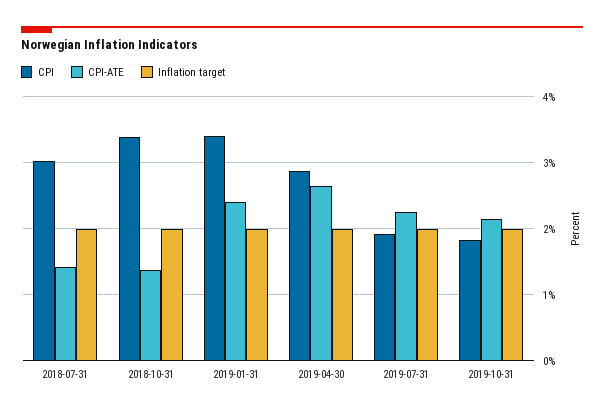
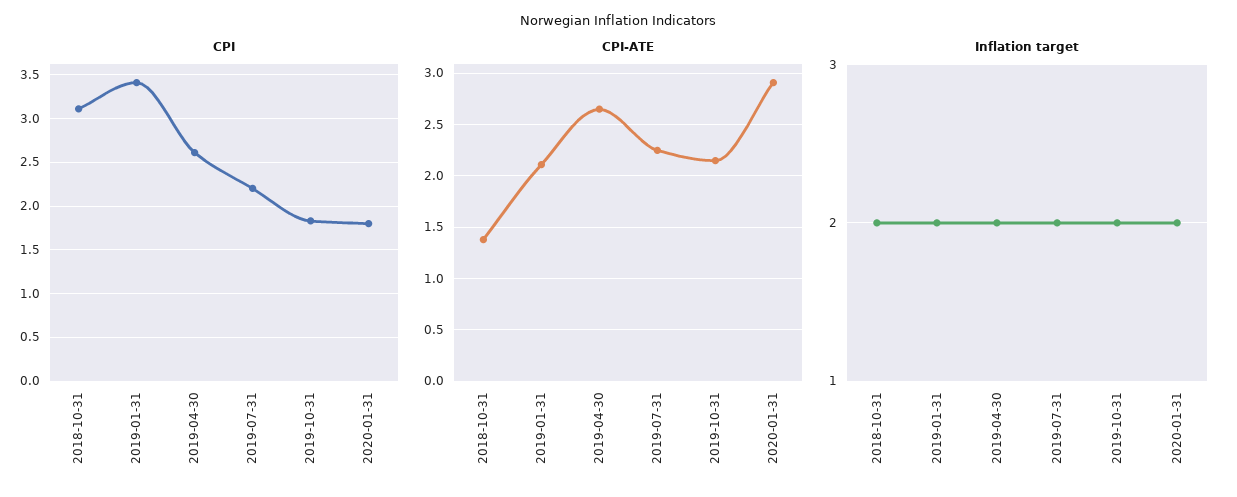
CPI, 2018-07-31: 3 -> none
CPI-ATE, 2018-07-31: 1.4 -> none
Inflation target, 2018-07-31: 2 -> none
CPI, 2018-10-31: 3.4 -> 3.1
CPI-ATE, 2019-01-31: 2.4 -> 2.1
CPI, 2019-04-30: 2.9 -> 2.6
CPI, 2019-07-31: 1.9 -> 2.2
CPI, 2020-01-31: none -> 1.8
CPI-ATE, 2020-01-31: none -> 2.9
Inflation target, 2020-01-31: none -> 2

